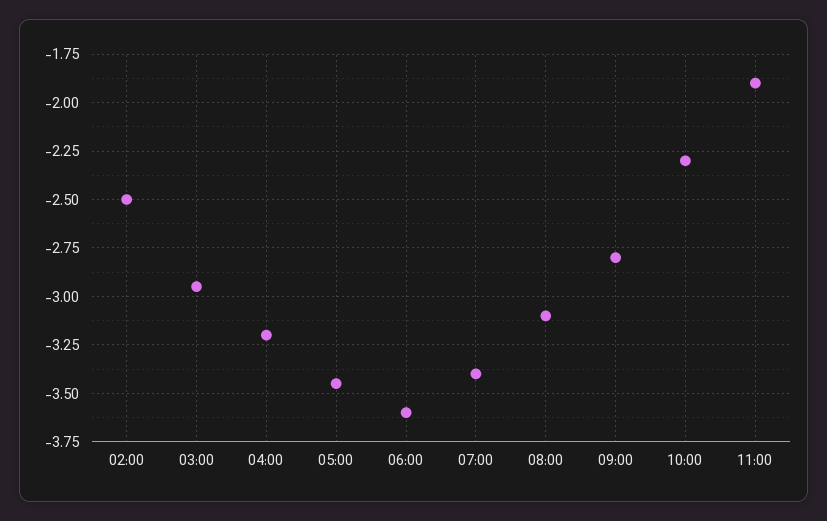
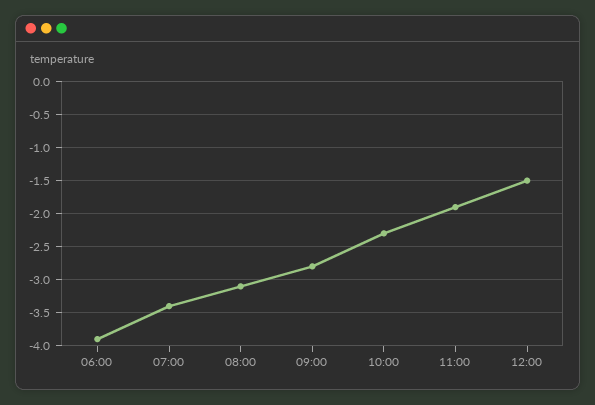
02:00: -2.5 -> none
03:00: -2.95 -> none
04:00: -3.2 -> none
05:00: -3.45 -> none
06:00: -3.6 -> -3.9
12:00: none -> -1.5

